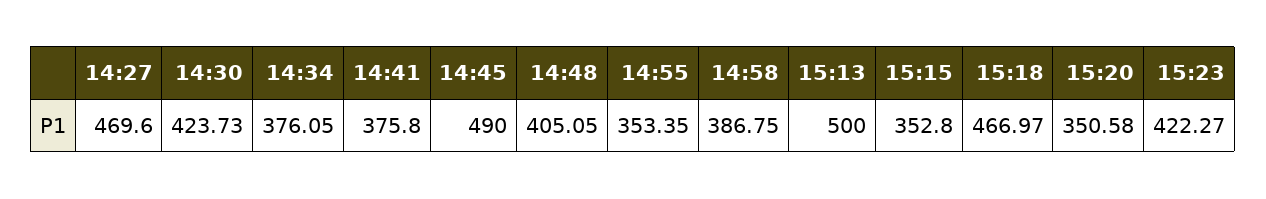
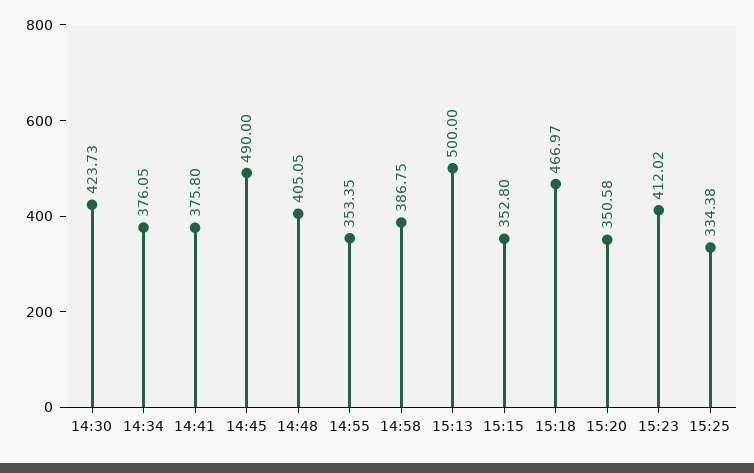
14:27: 469.6 -> none
15:23: 422.27 -> 412.02
15:25: none -> 334.38

